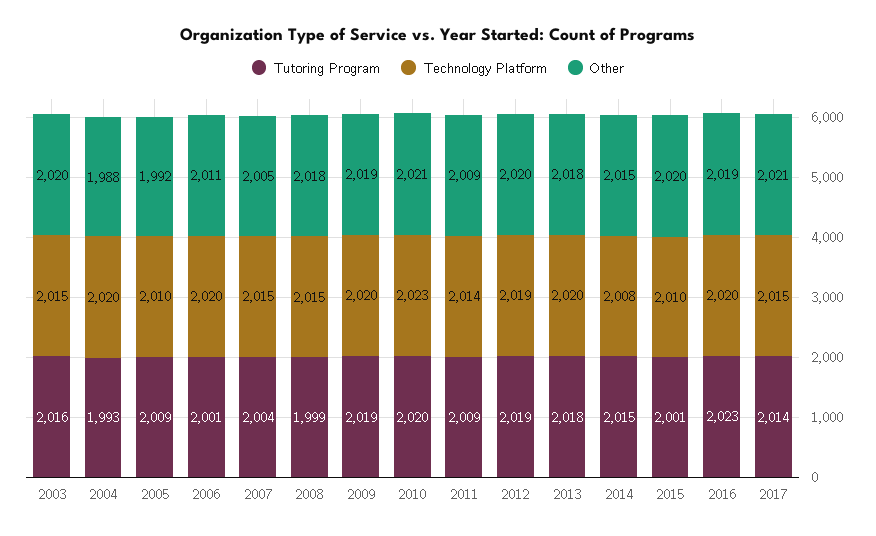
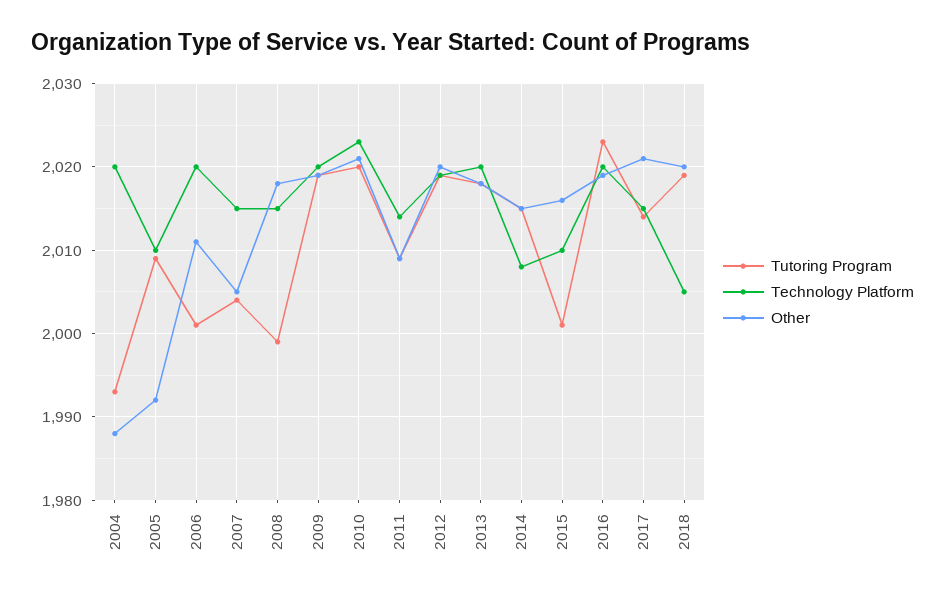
Tutoring Program, 2003: 2016 -> none
Technology Platform, 2003: 2015 -> none
Other, 2003: 2020 -> none
Other, 2015: 2020 -> 2016
Tutoring Program, 2018: none -> 2019
Technology Platform, 2018: none -> 2005
Other, 2018: none -> 2020

